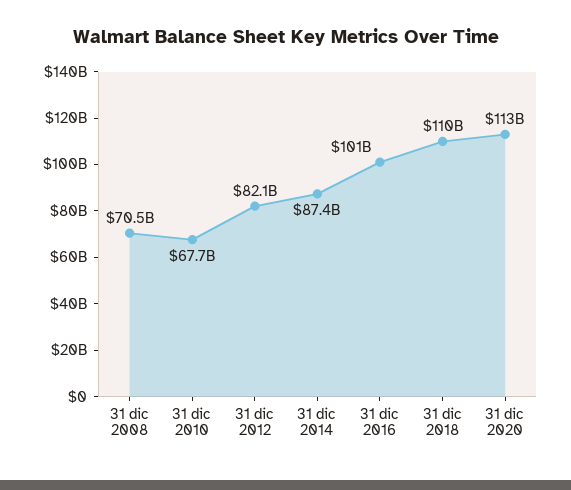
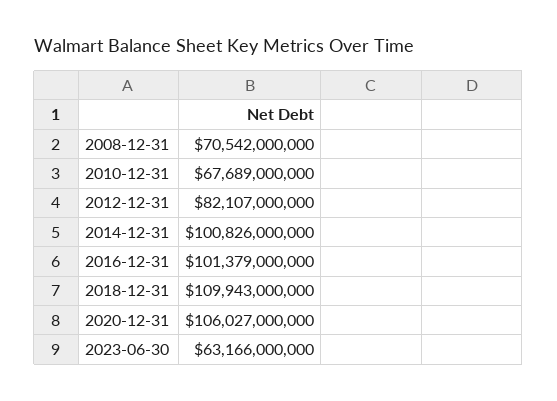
31 dic 2014: 87400000000 -> 100826000000
31 dic 2020: 113000000000 -> 106027000000
2023-06-30: none -> 63166000000

